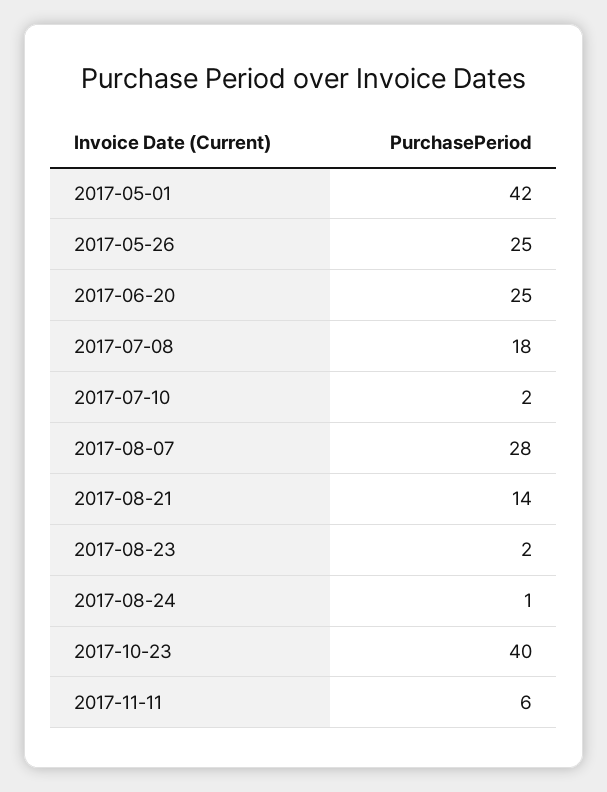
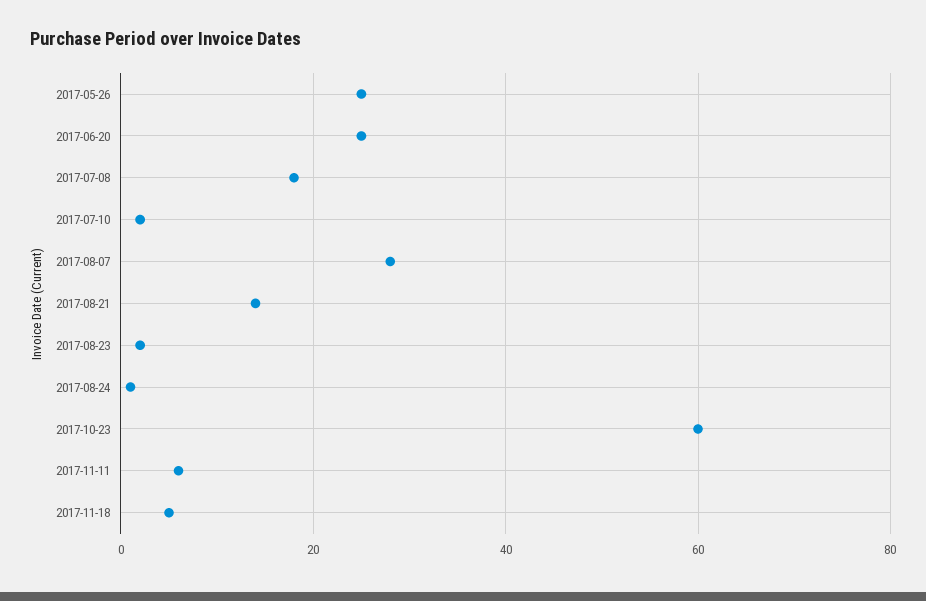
2017-05-01: 42 -> none
2017-10-23: 40 -> 60
2017-11-18: none -> 5

